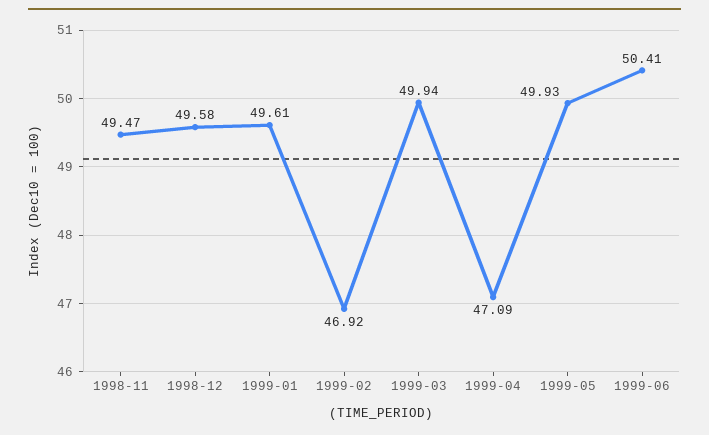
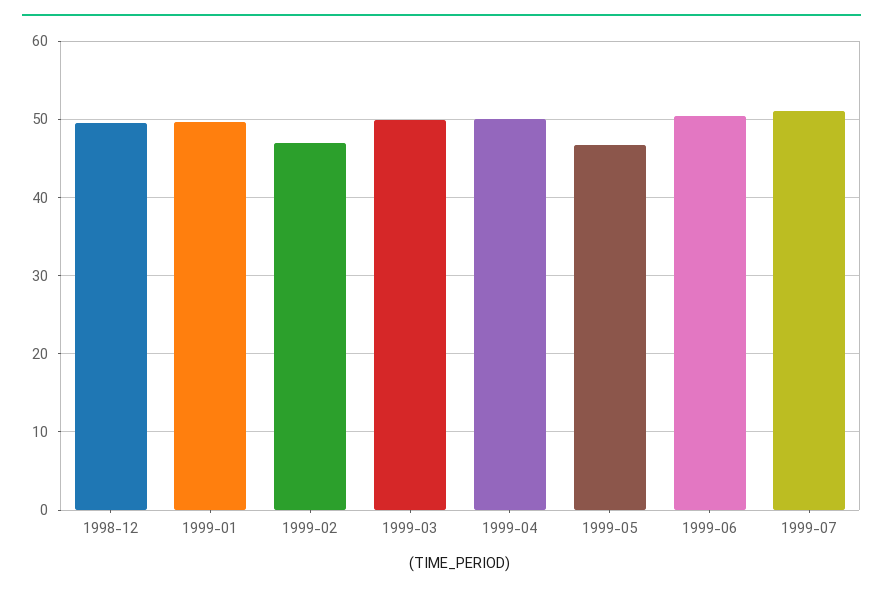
1998-11: 49.47 -> none
1999-04: 47.09 -> 50
1999-05: 49.93 -> 47
1999-07: none -> 51

